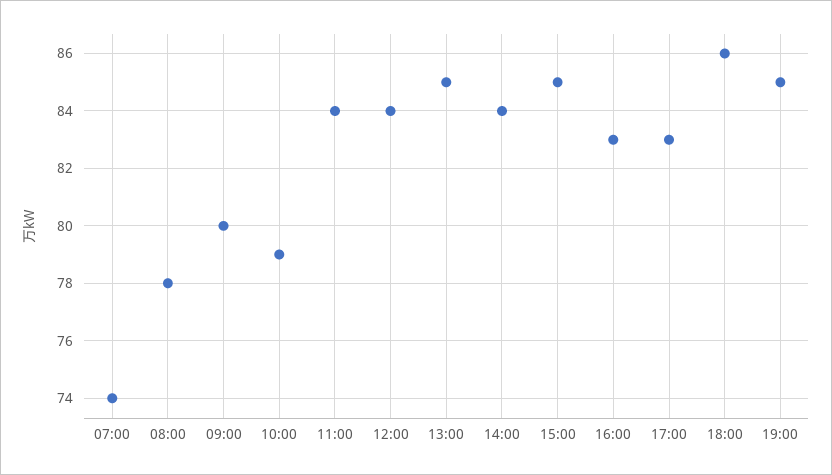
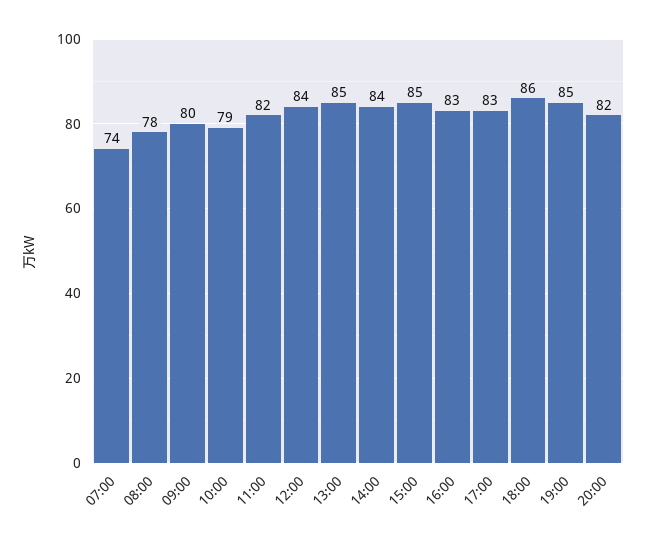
11:00: 84 -> 82
20:00: none -> 82

